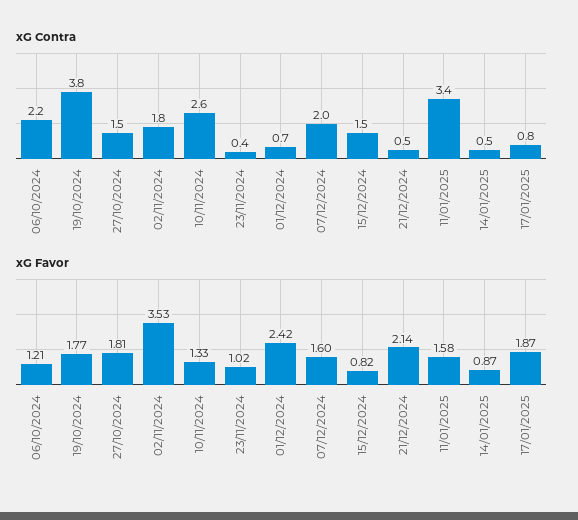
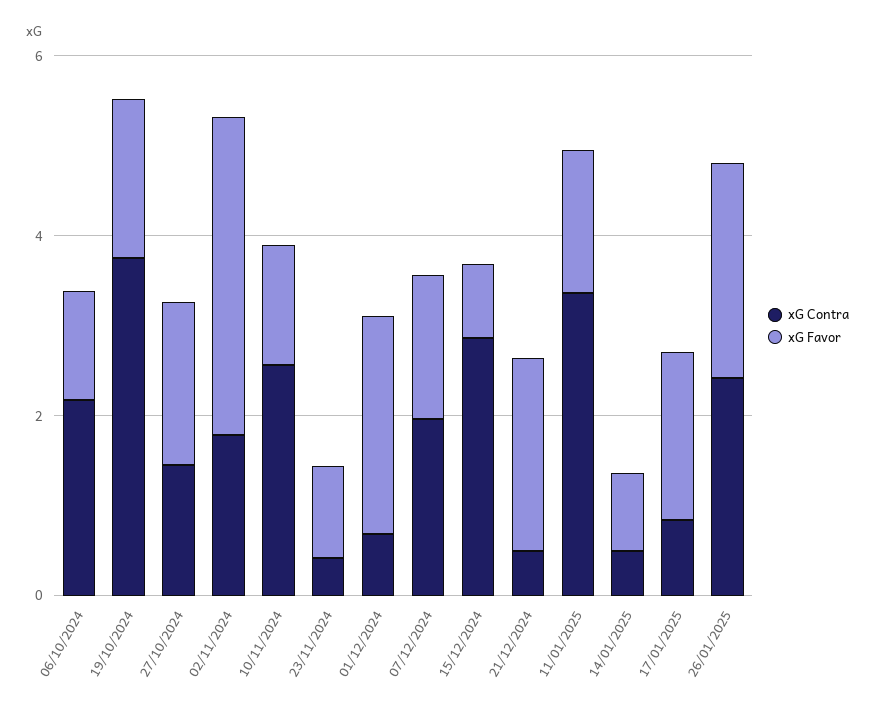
xG Contra, 15/12/2024: 1.5 -> 3
xG Contra, 26/01/2025: none -> 2.5
xG Favor, 26/01/2025: none -> 2.5

